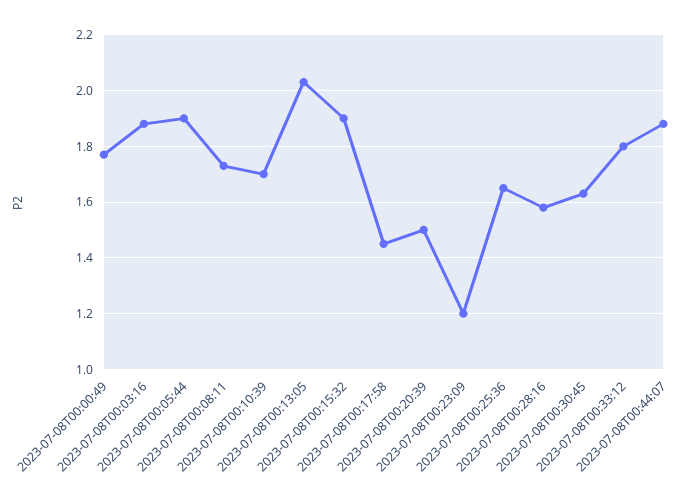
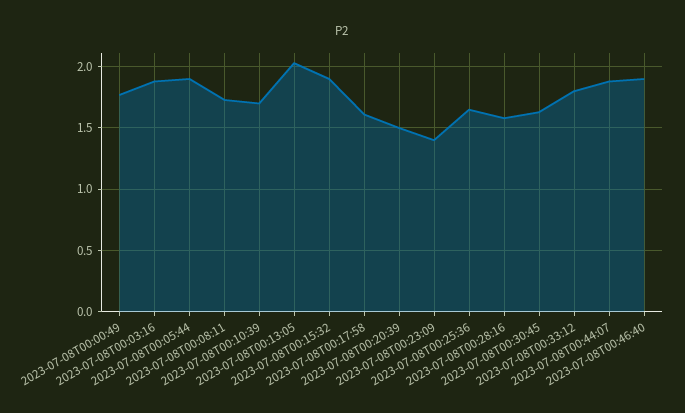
2023-07-08T00:17:58: 1.45 -> 1.6
2023-07-08T00:23:09: 1.2 -> 1.4
2023-07-08T00:46:40: none -> 1.9

